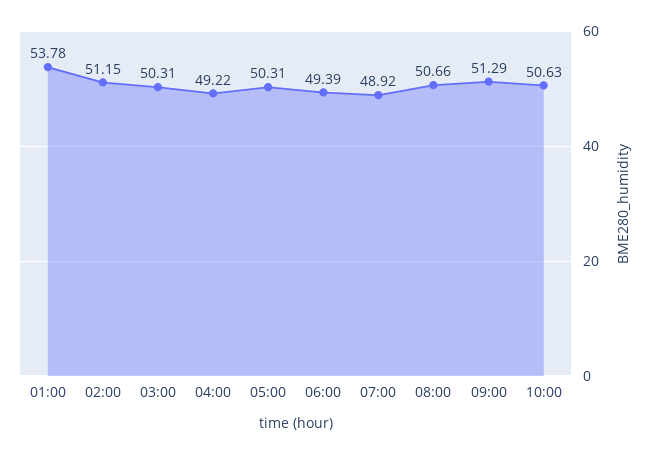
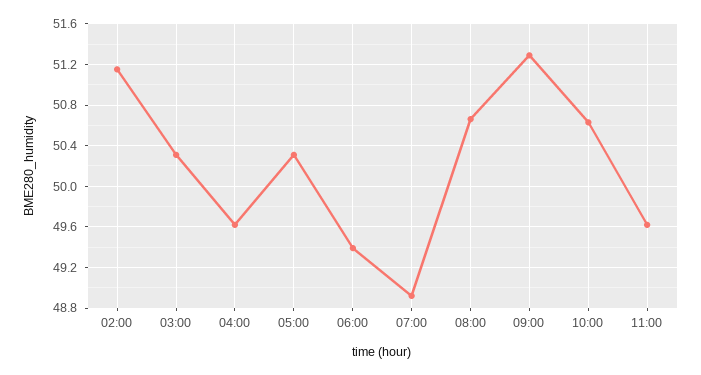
01:00: 53.78 -> none
04:00: 49.22 -> 49.6
11:00: none -> 49.6

